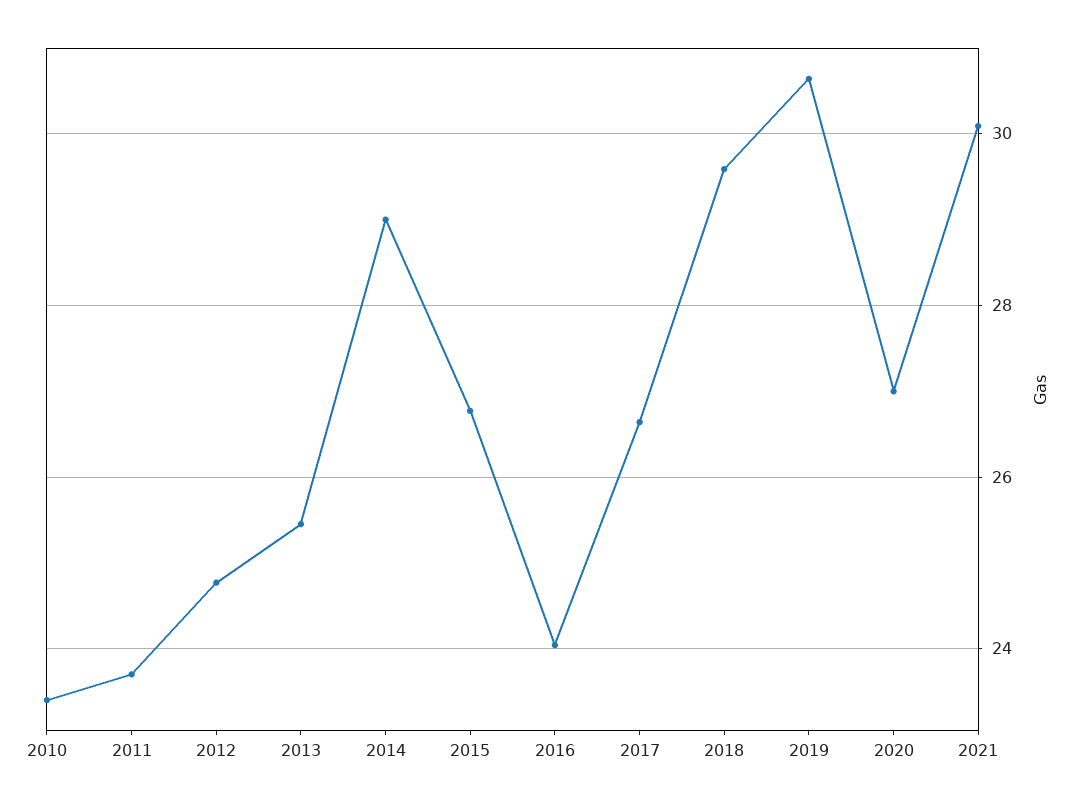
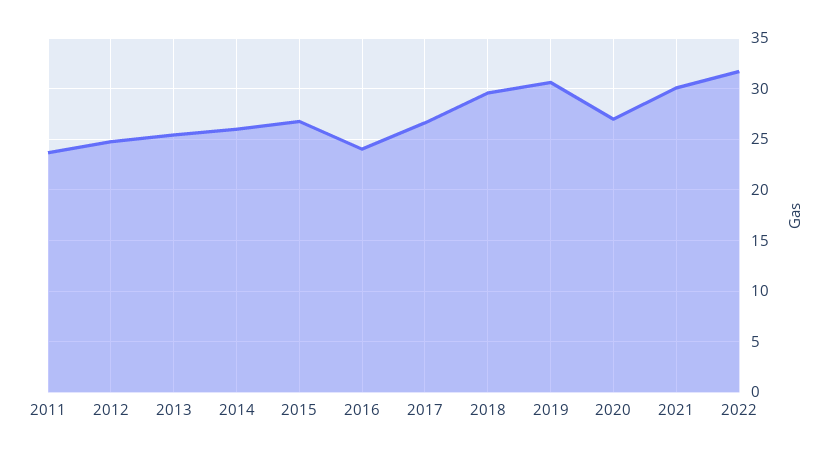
2010: 23.4 -> none
2014: 29 -> 26
2022: none -> 32

